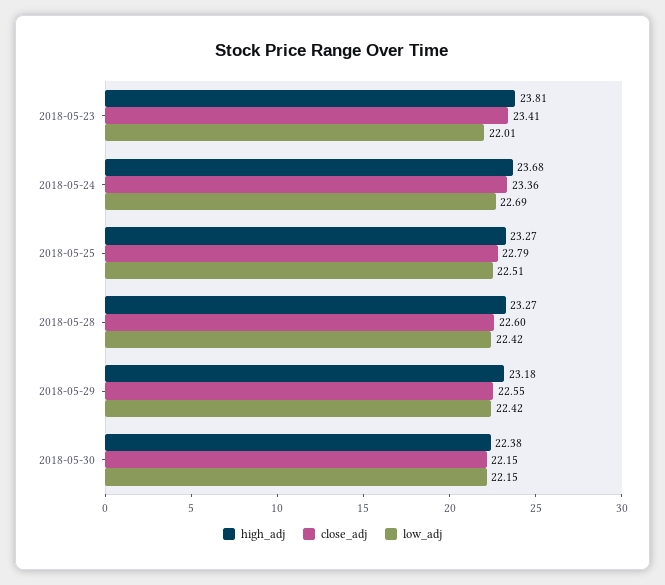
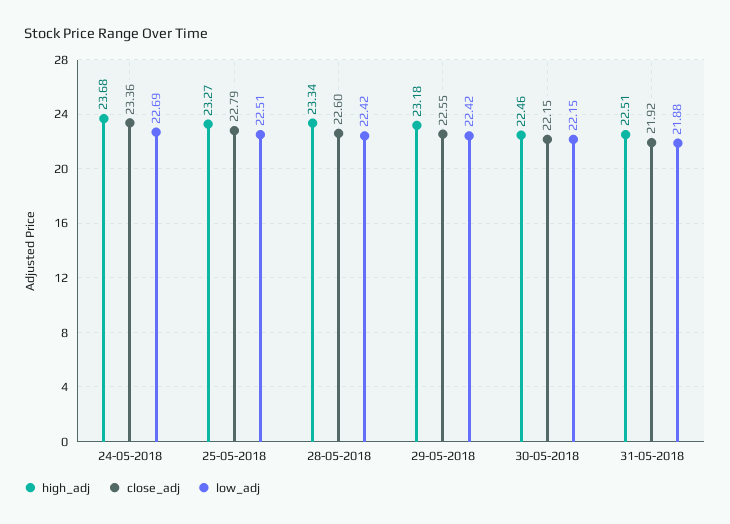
high_adj, 2018-05-23: 23.81 -> none
close_adj, 2018-05-23: 23.41 -> none
low_adj, 2018-05-23: 22.01 -> none
high_adj, 2018-05-28: 23.27 -> 23.34
high_adj, 2018-05-30: 22.38 -> 22.46
high_adj, 31-05-2018: none -> 22.51
close_adj, 31-05-2018: none -> 21.92
low_adj, 31-05-2018: none -> 21.88

